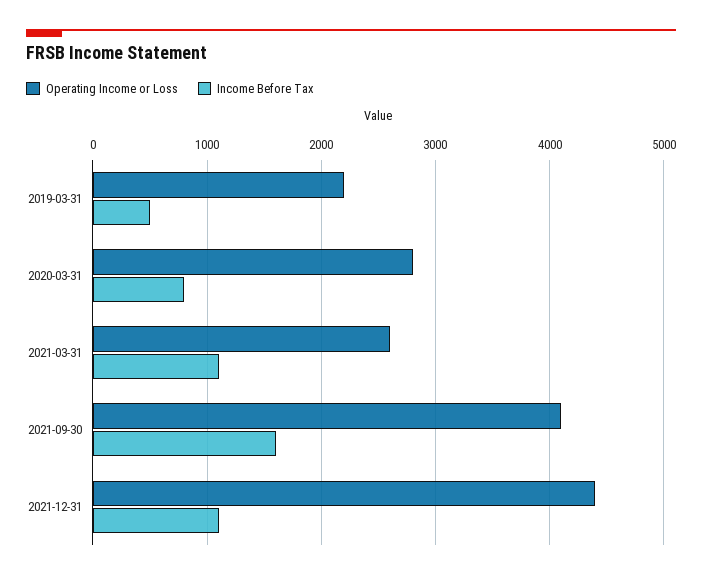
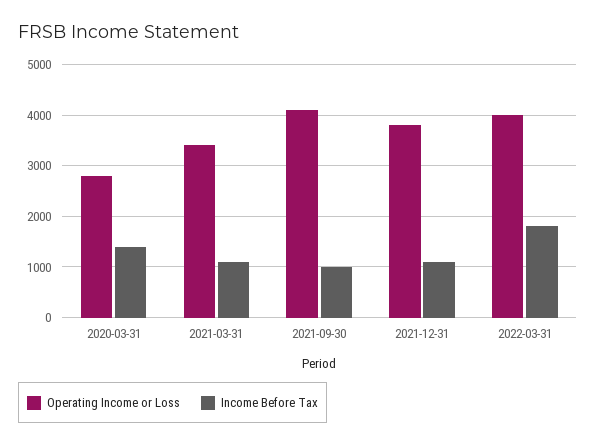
Operating Income or Loss, 2019-03-31: 2200 -> none
Income Before Tax, 2019-03-31: 500 -> none
Income Before Tax, 2020-03-31: 800 -> 1400
Operating Income or Loss, 2021-03-31: 2600 -> 3400
Income Before Tax, 2021-09-30: 1600 -> 1000
Operating Income or Loss, 2021-12-31: 4400 -> 3800
Operating Income or Loss, 2022-03-31: none -> 4000
Income Before Tax, 2022-03-31: none -> 1800

